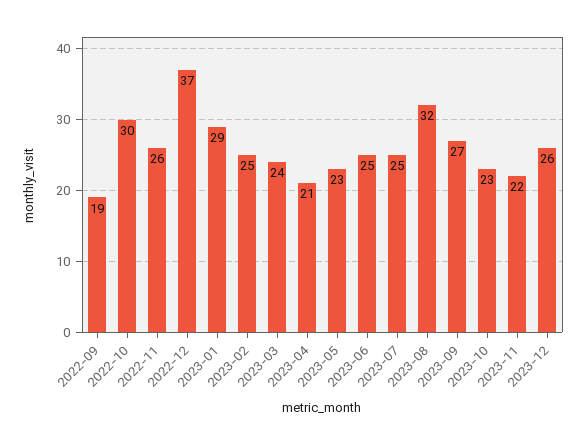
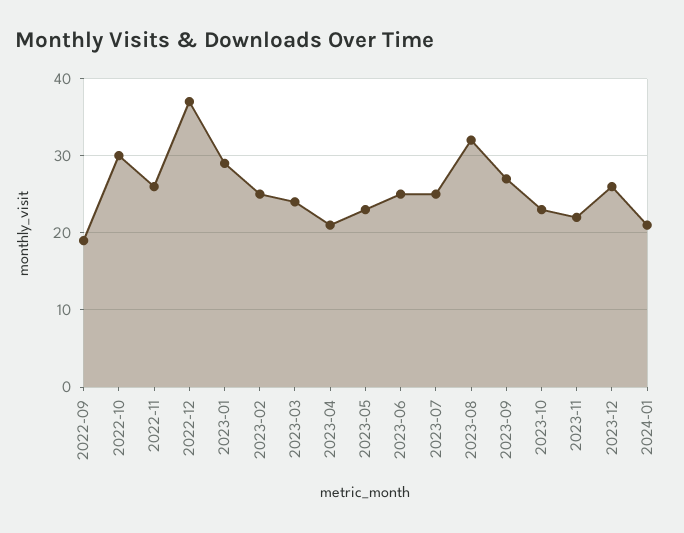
2024-01: none -> 21

